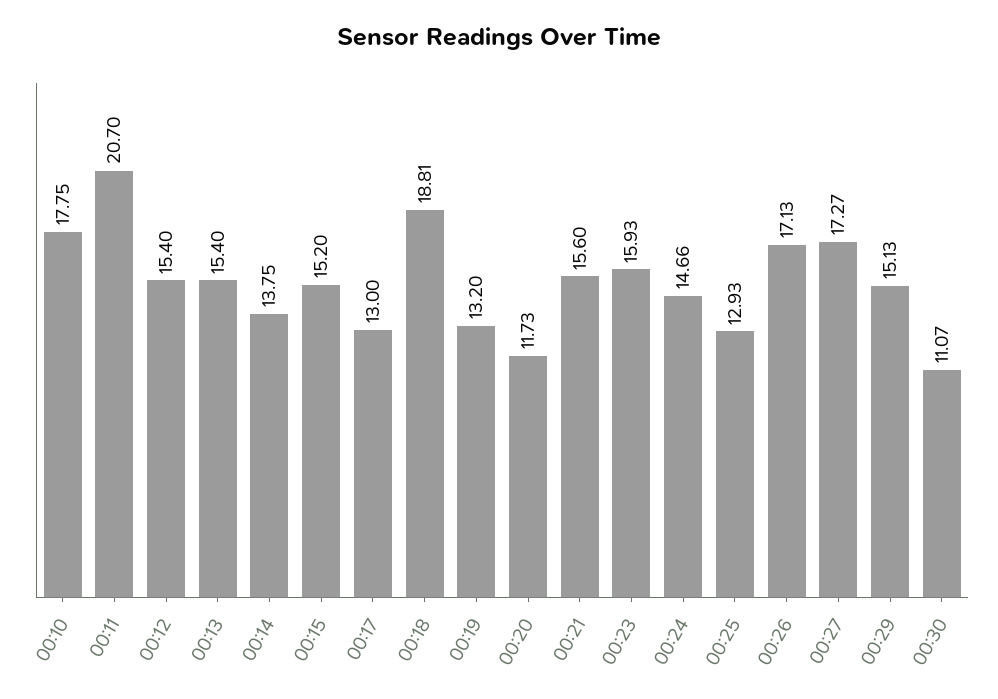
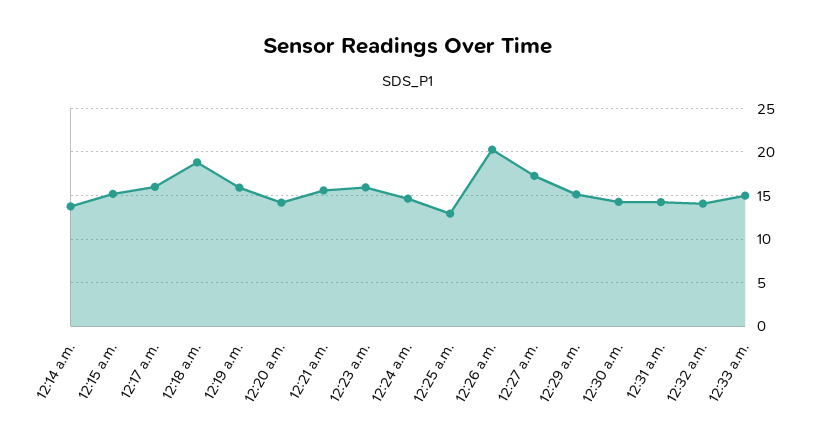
00:10: 17.75 -> none
00:11: 20.7 -> none
00:12: 15.4 -> none
00:13: 15.4 -> none
00:17: 13 -> 16
00:19: 13.2 -> 16
00:20: 11.73 -> 14
00:26: 17.13 -> 20
00:30: 11.07 -> 14
12:31 a.m.: none -> 14
12:32 a.m.: none -> 14
12:33 a.m.: none -> 15

